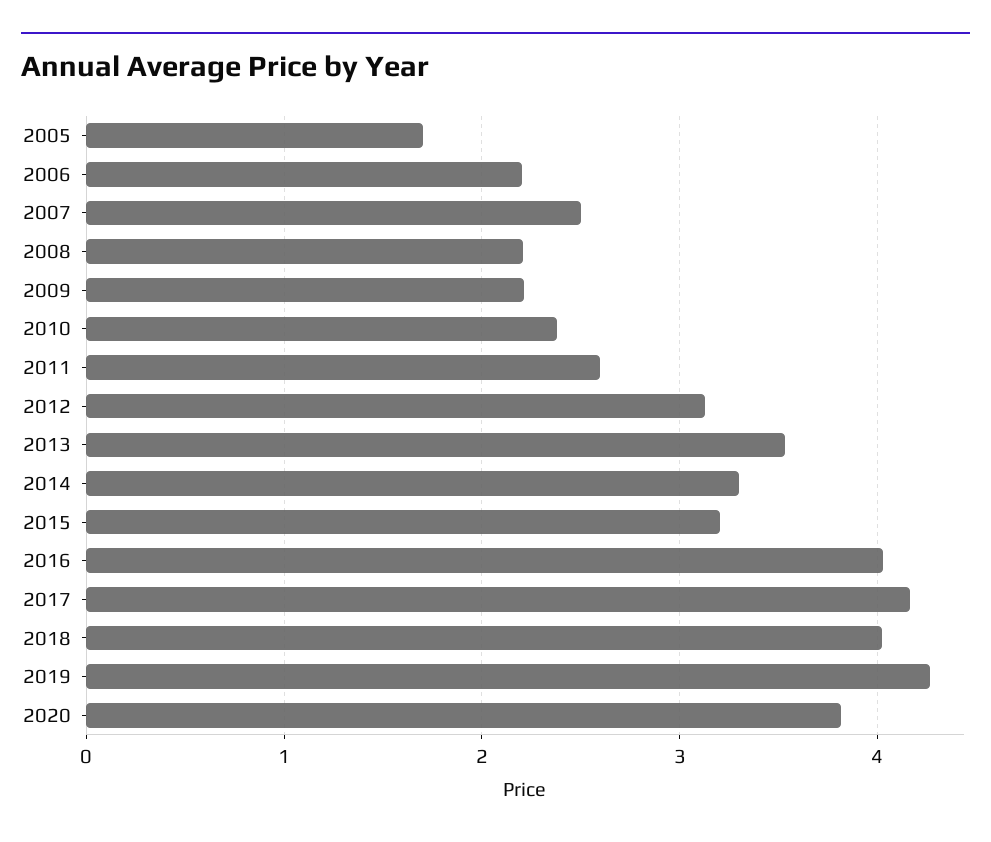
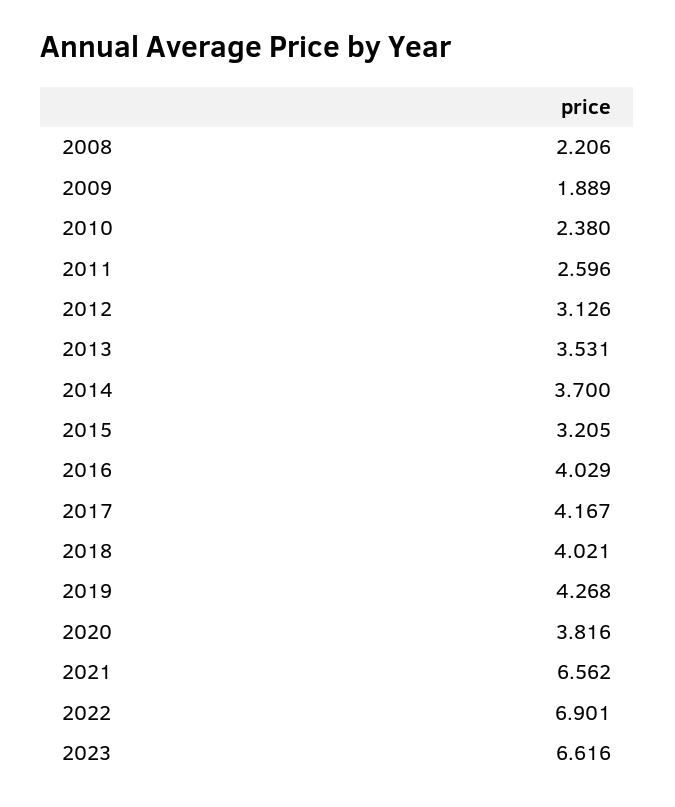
2005: 1.7 -> none
2006: 2.2 -> none
2007: 2.5 -> none
2009: 2.2 -> 1.889
2014: 3.3 -> 3.7
2021: none -> 6.562
2022: none -> 6.901
2023: none -> 6.616

